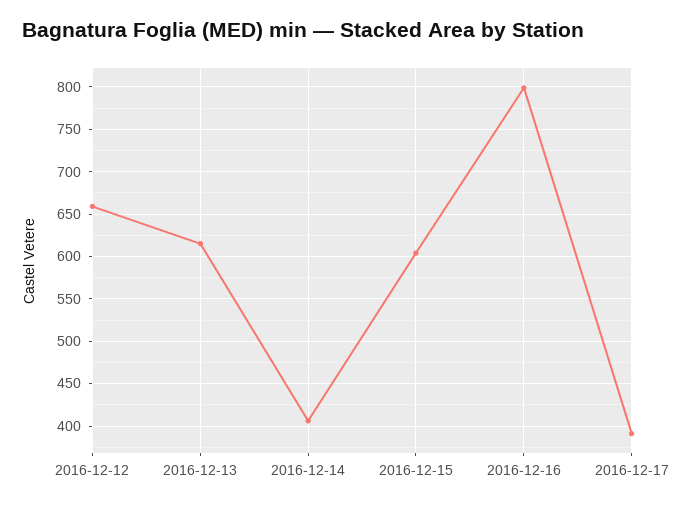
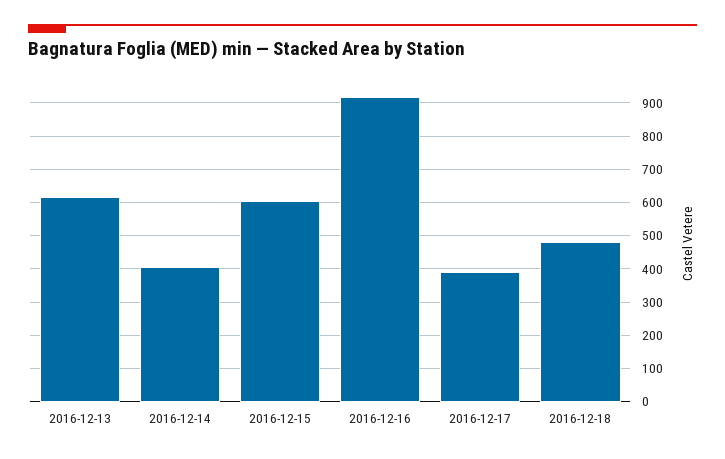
2016-12-12: 660 -> none
2016-12-16: 800 -> 920
2016-12-18: none -> 480

